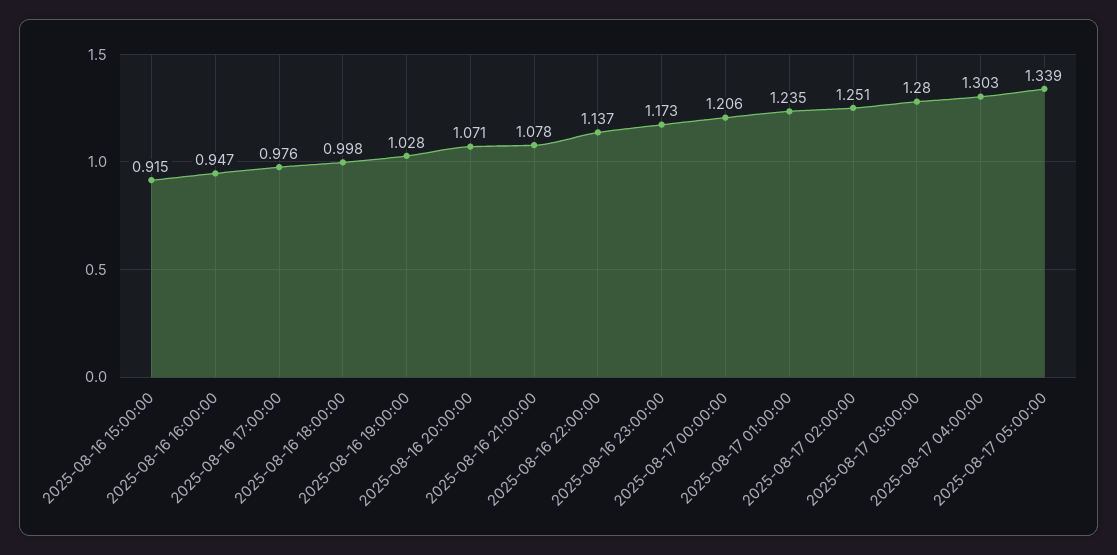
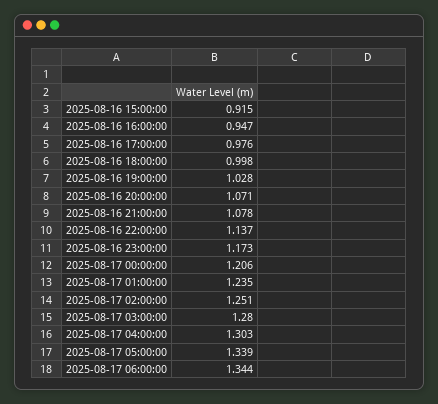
2025-08-17 06:00:00: none -> 1.344

